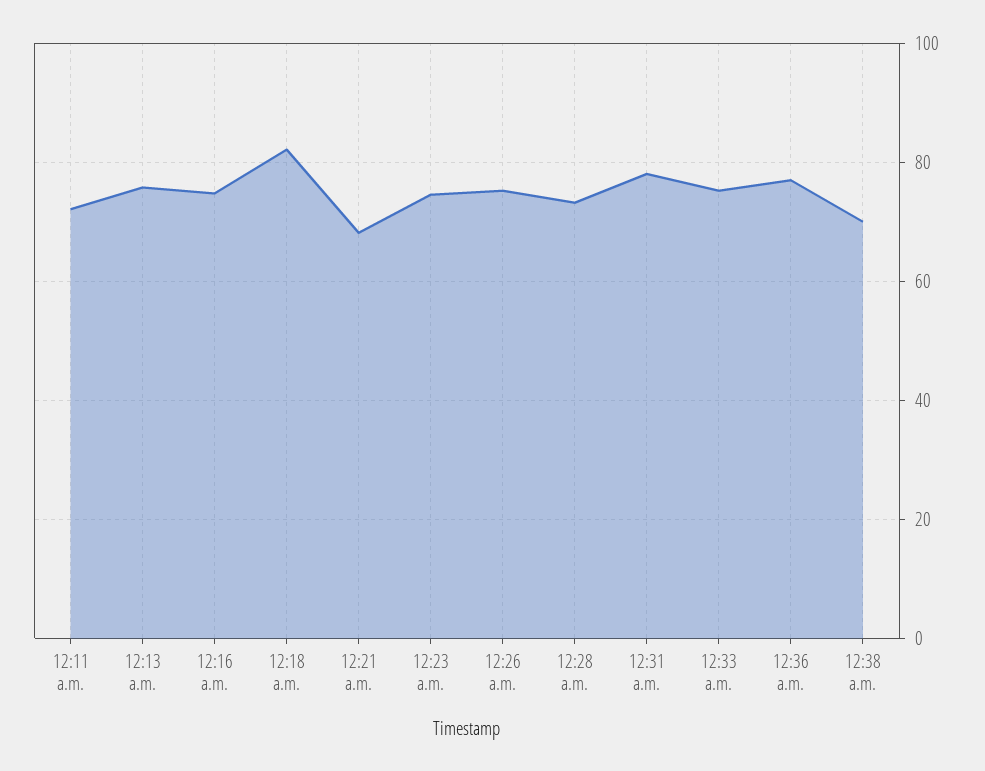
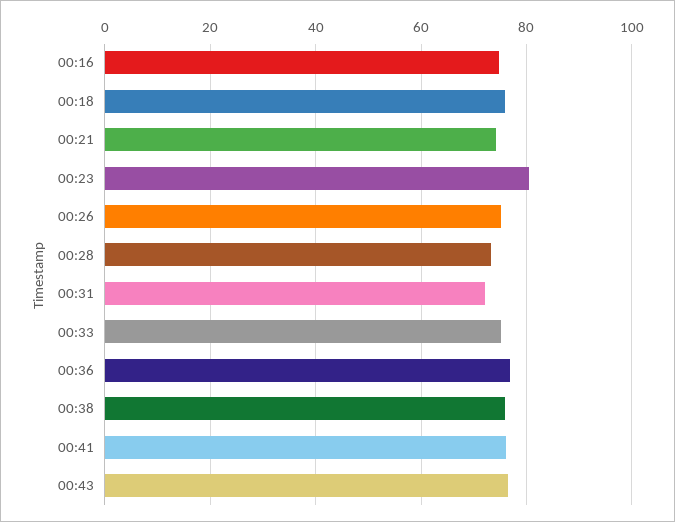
12:11 a.m.: 72 -> none
12:13 a.m.: 76 -> none
12:18 a.m.: 82 -> 76
12:21 a.m.: 68 -> 74
12:23 a.m.: 74 -> 80
12:31 a.m.: 78 -> 72
12:38 a.m.: 70 -> 76
00:41: none -> 76
00:43: none -> 76

